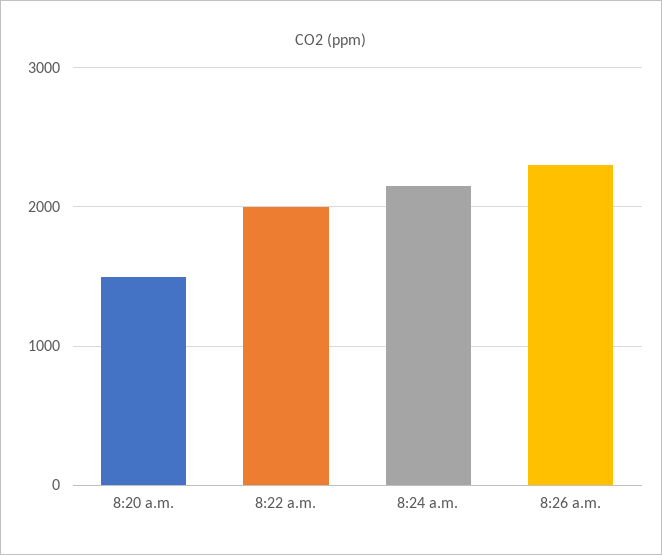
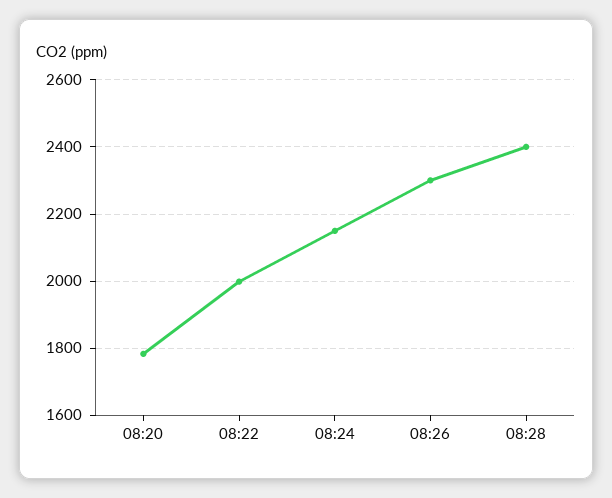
8:20 a.m.: 1500 -> 1780
08:28: none -> 2400

